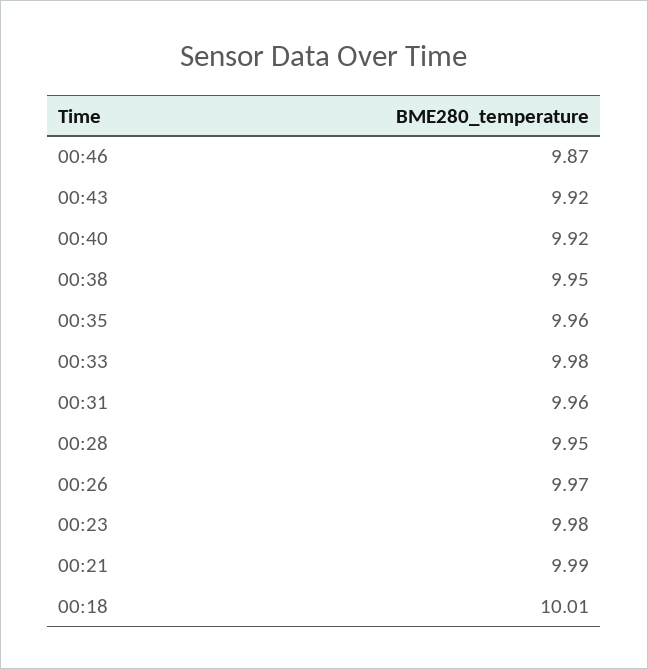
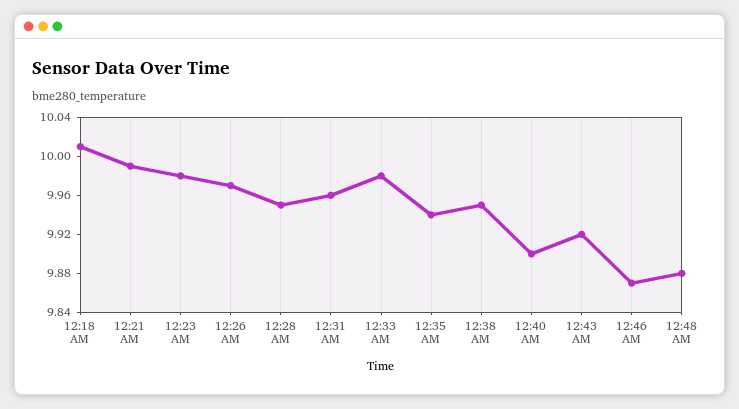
00:40: 9.92 -> 9.9
00:35: 9.96 -> 9.94
12:48 AM: none -> 9.88

